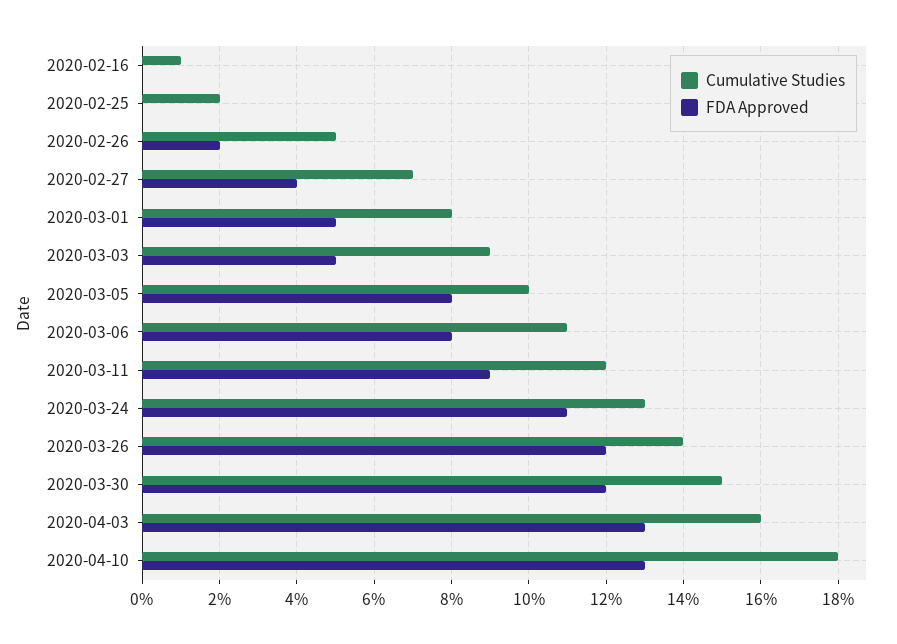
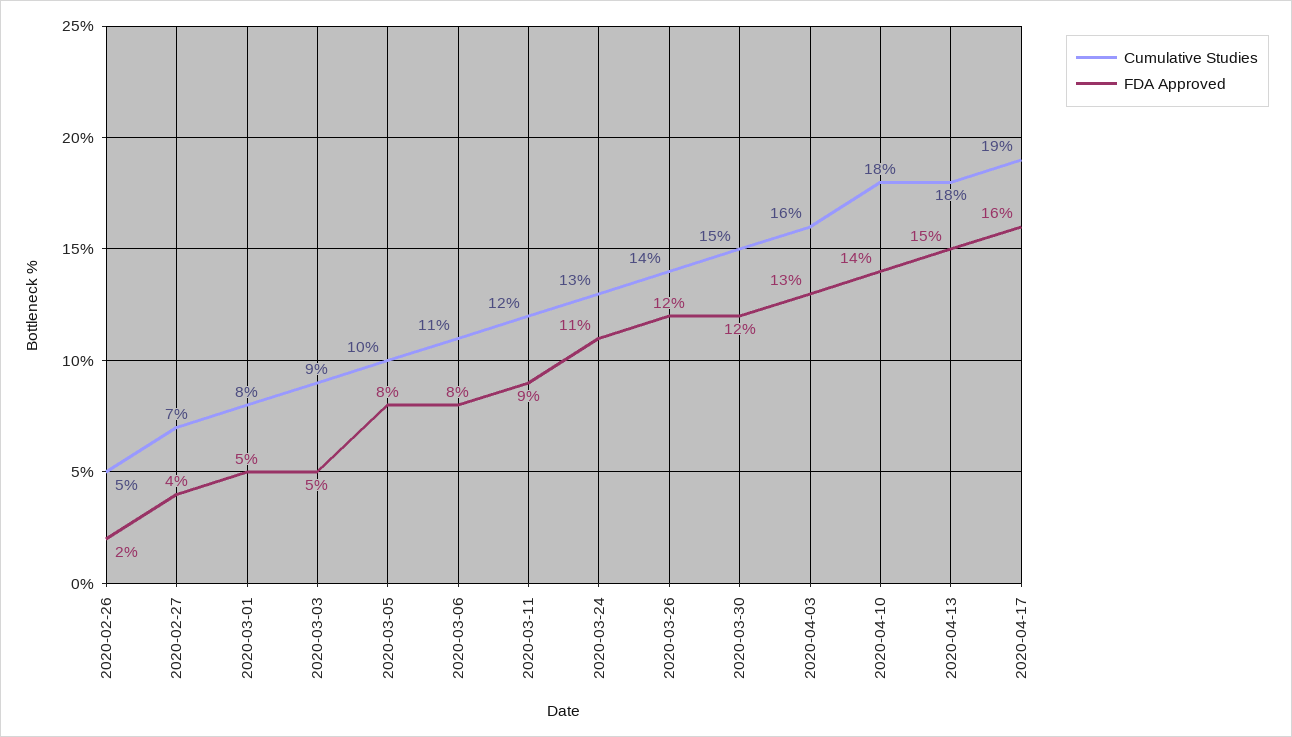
Cumulative Studies, 2020-02-16: 1 -> none
FDA Approved, 2020-02-16: 0 -> none
Cumulative Studies, 2020-02-25: 2 -> none
FDA Approved, 2020-02-25: 0 -> none
FDA Approved, 2020-04-10: 13 -> 14
Cumulative Studies, 2020-04-13: none -> 18
FDA Approved, 2020-04-13: none -> 15
Cumulative Studies, 2020-04-17: none -> 19
FDA Approved, 2020-04-17: none -> 16

